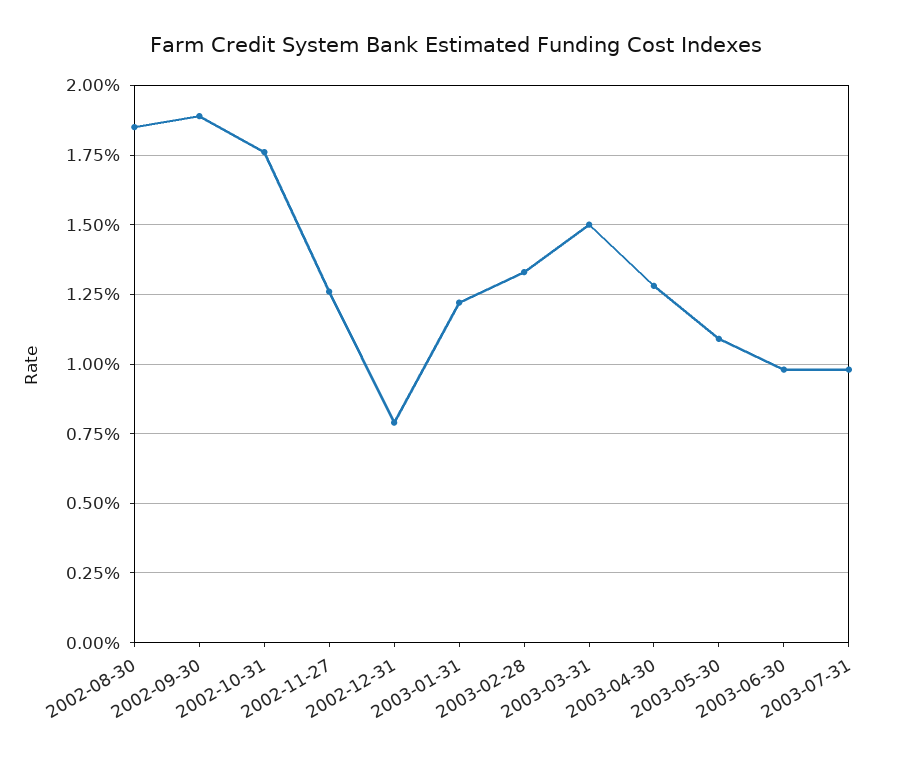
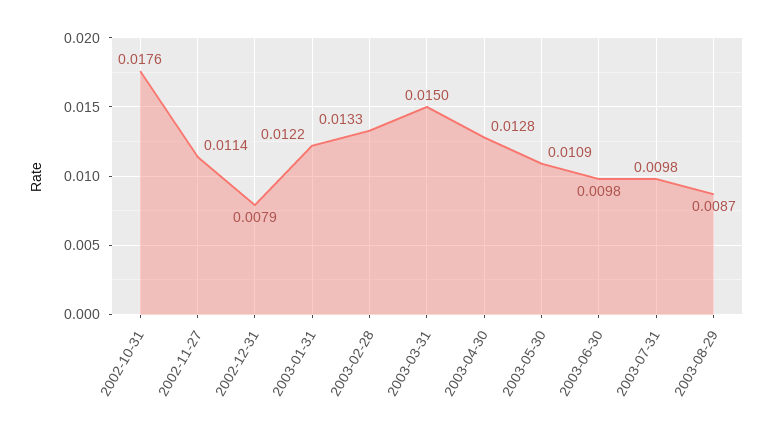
2002-08-30: 0.0185 -> none
2002-09-30: 0.019 -> none
2002-11-27: 0.0125 -> 0.0114
2003-08-29: none -> 0.0087

